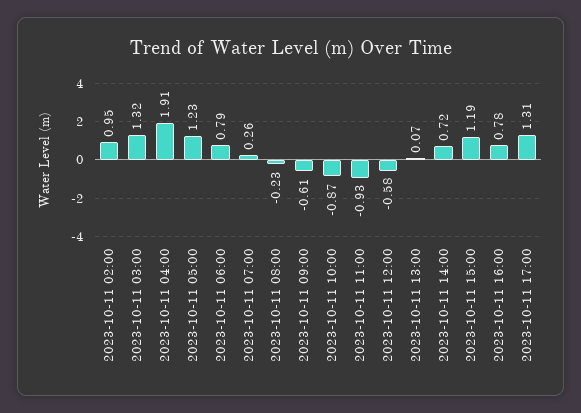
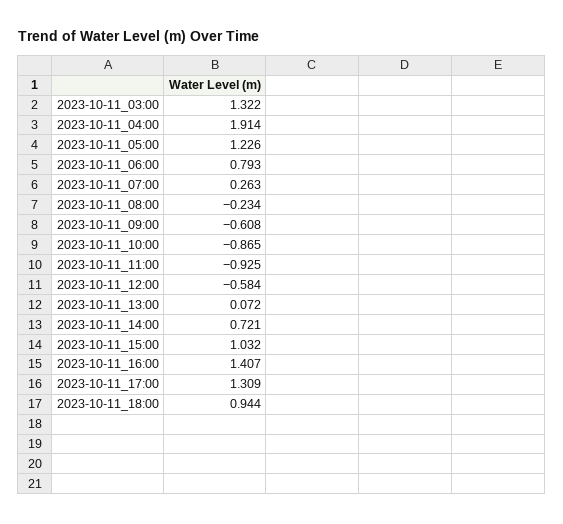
2023-10-11 02:00: 0.95 -> none
2023-10-11 15:00: 1.19 -> 1.032
2023-10-11 16:00: 0.78 -> 1.407
2023-10-11_18:00: none -> 0.944

